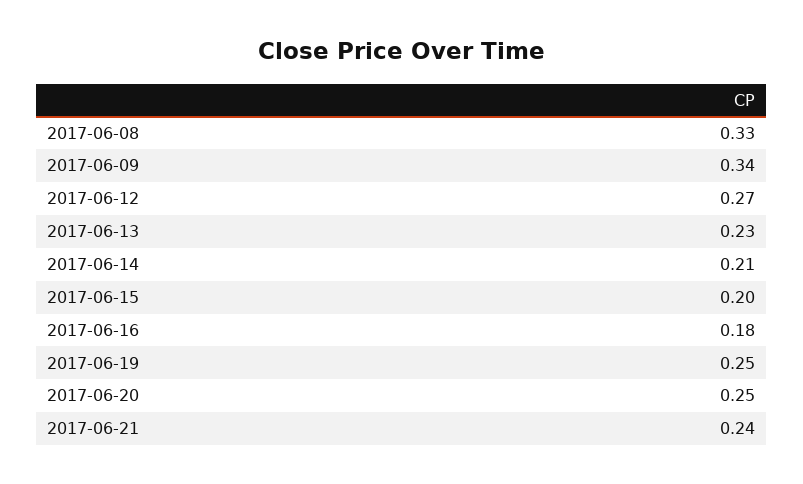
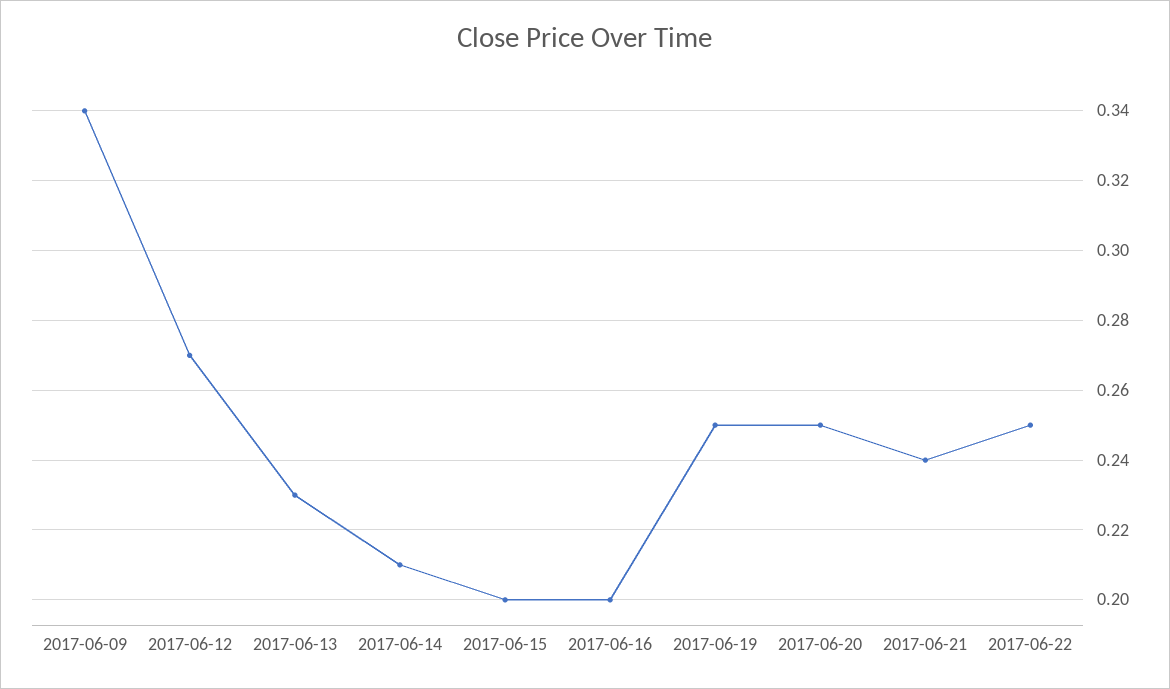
2017-06-08: 0.33 -> none
2017-06-16: 0.18 -> 0.2
2017-06-22: none -> 0.25

